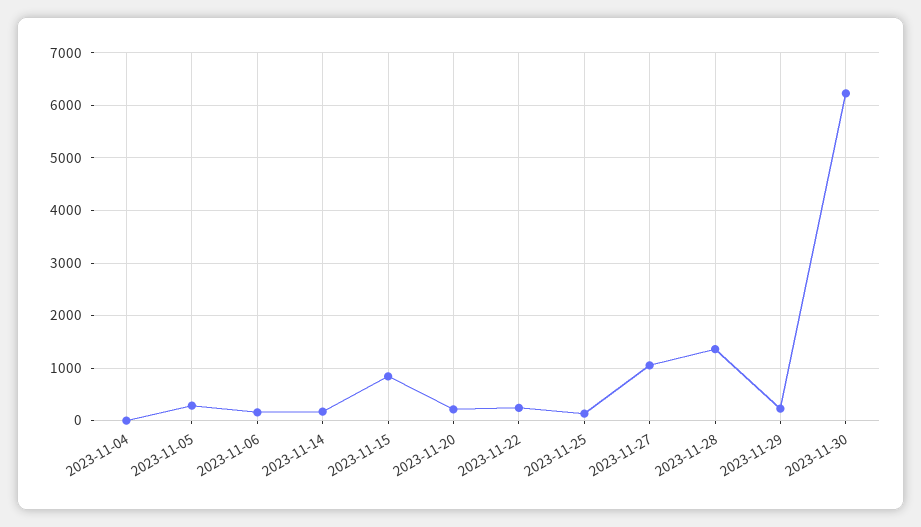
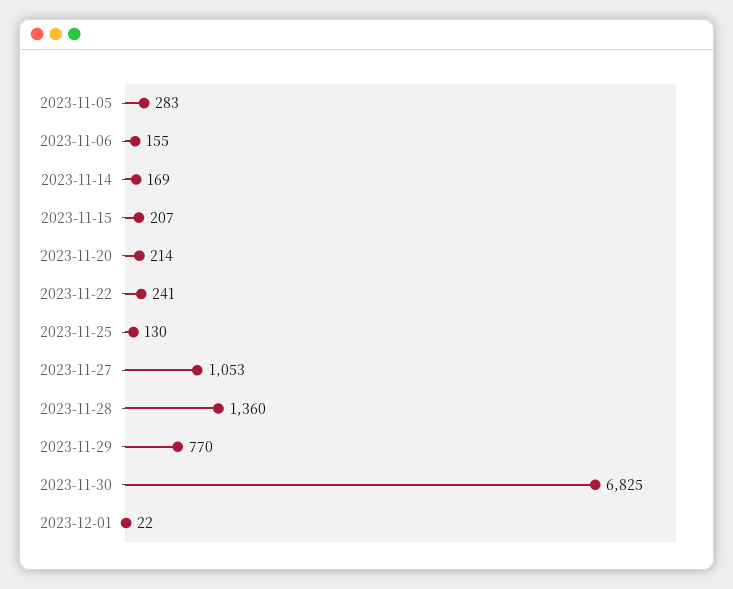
2023-11-04: 0 -> none
2023-11-15: 800 -> 207
2023-11-29: 200 -> 770
2023-11-30: 6200 -> 6825
2023-12-01: none -> 22

